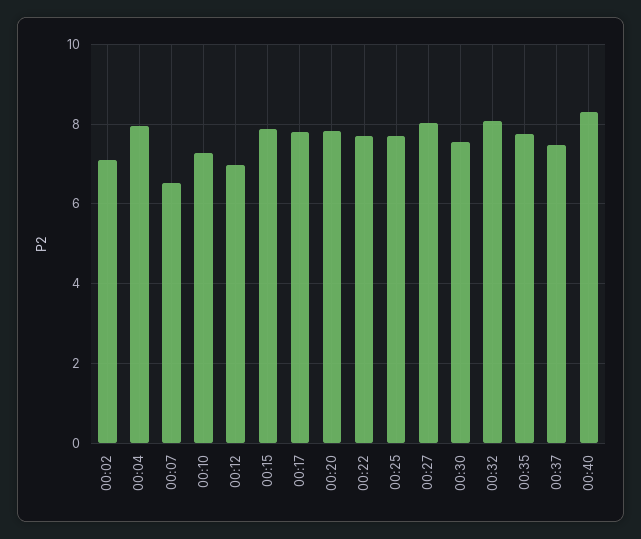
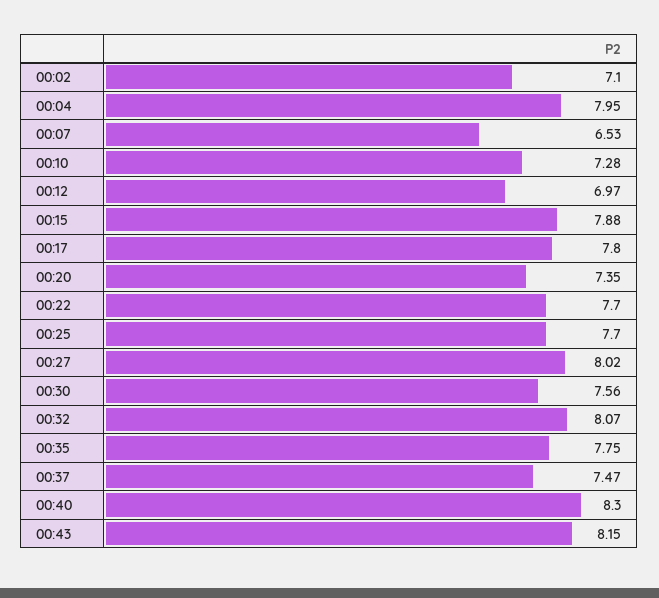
00:20: 7.8 -> 7.35
00:43: none -> 8.15

